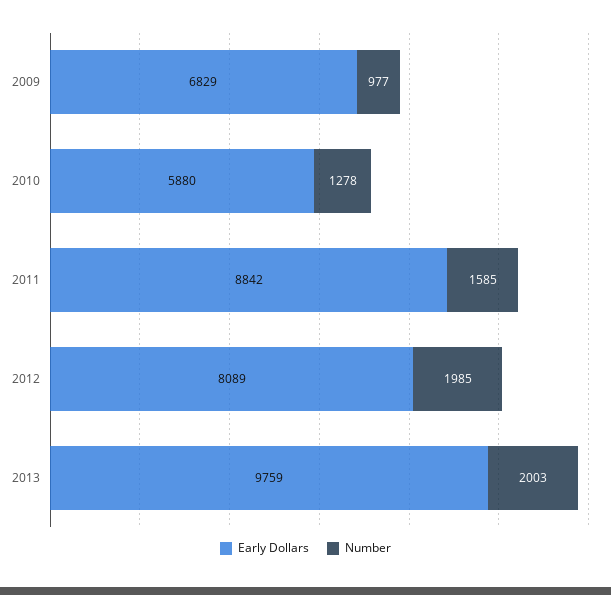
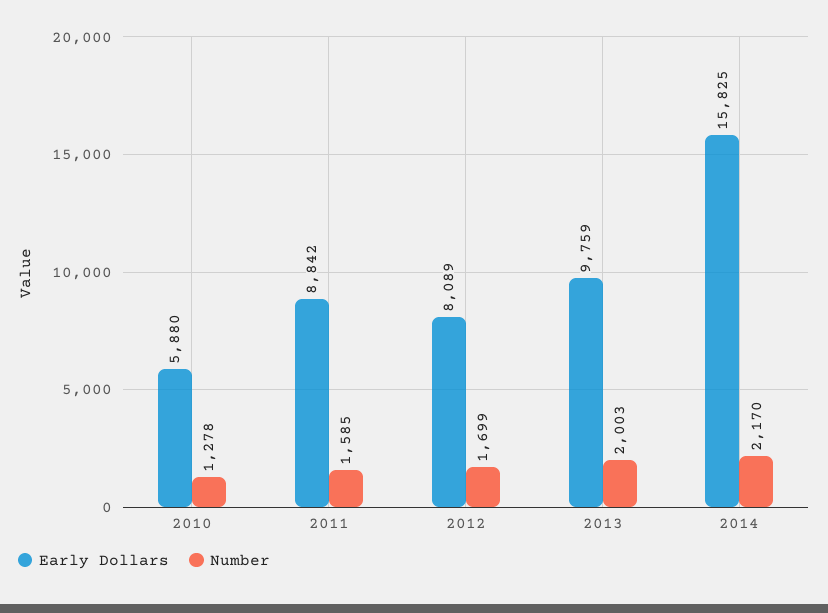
Early Dollars, 2009: 6829 -> none
Number, 2009: 977 -> none
Number, 2012: 1985 -> 1699
Early Dollars, 2014: none -> 15825
Number, 2014: none -> 2170

